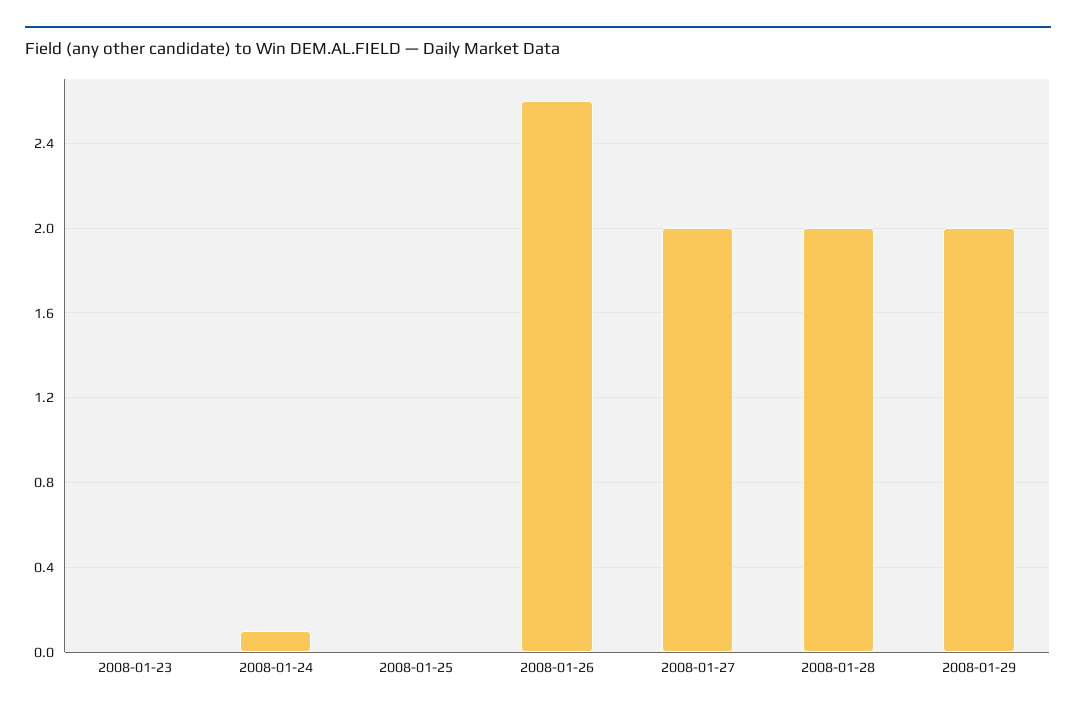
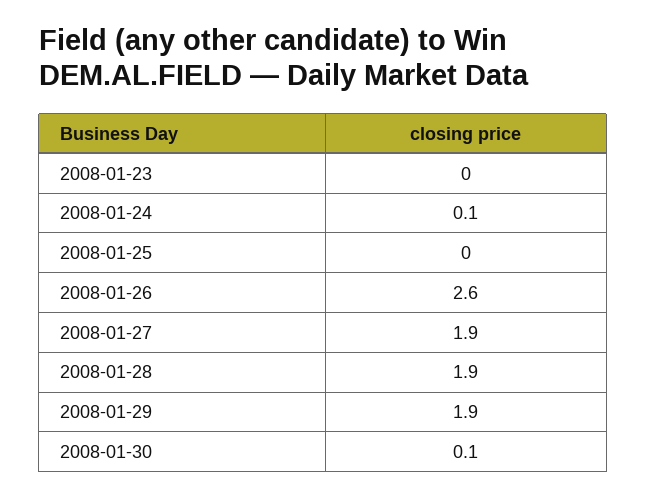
2008-01-27: 2 -> 1.9
2008-01-28: 2 -> 1.9
2008-01-29: 2 -> 1.9
2008-01-30: none -> 0.1

